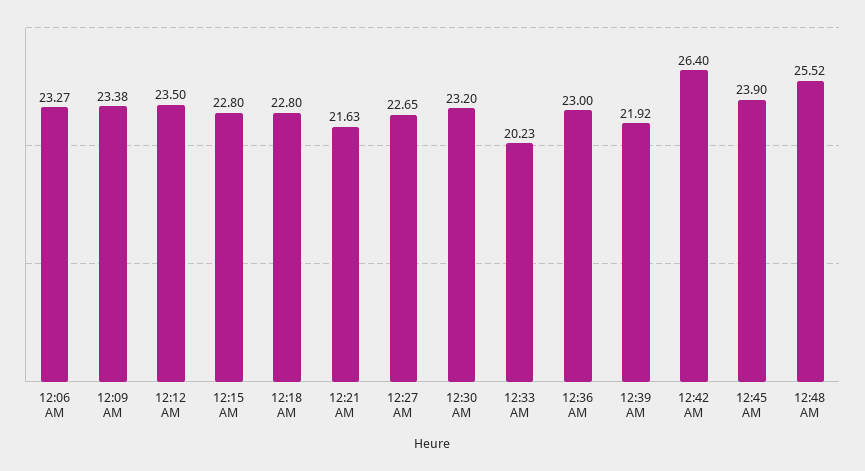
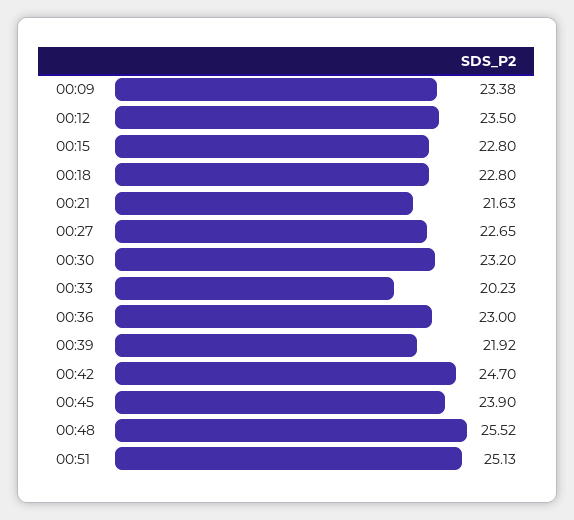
12:06 AM: 23.27 -> none
12:42 AM: 26.4 -> 24.7
00:51: none -> 25.13

